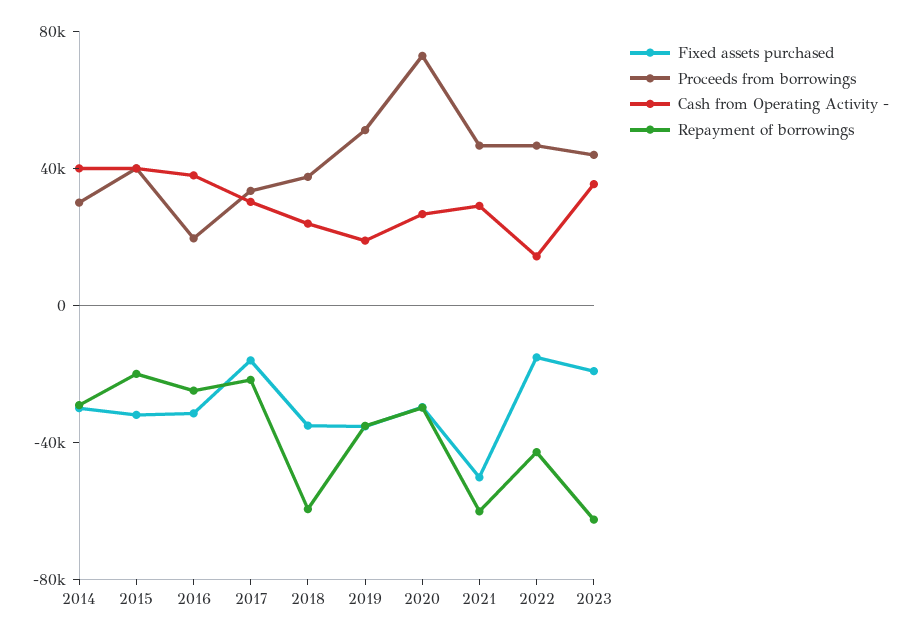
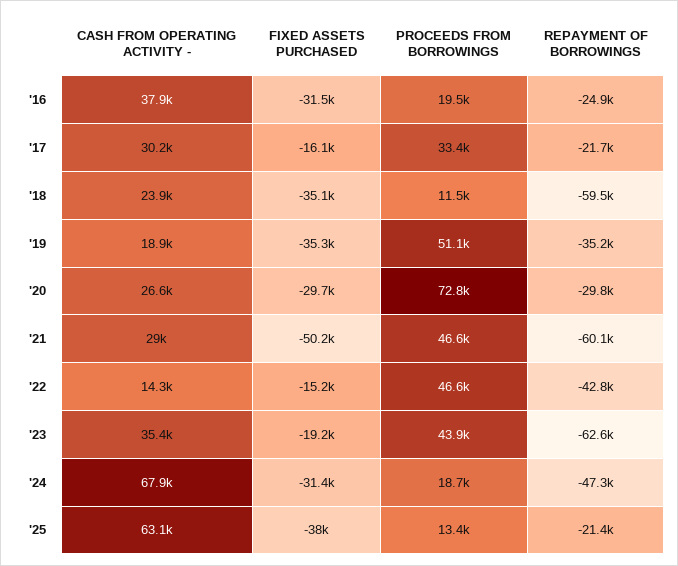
Fixed assets purchased, 2014: -30000 -> none
Proceeds from borrowings, 2014: 30000 -> none
Cash from Operating Activity -, 2014: 40000 -> none
Repayment of borrowings, 2014: -30000 -> none
Fixed assets purchased, 2015: -30000 -> none
Proceeds from borrowings, 2015: 40000 -> none
Cash from Operating Activity -, 2015: 40000 -> none
Repayment of borrowings, 2015: -20000 -> none
Proceeds from borrowings, 2018: 40000 -> 11500
Cash from Operating Activity -, '24: none -> 67900
Fixed assets purchased, '24: none -> -31400
Proceeds from borrowings, '24: none -> 18700
Repayment of borrowings, '24: none -> -47300
Cash from Operating Activity -, '25: none -> 63100
Fixed assets purchased, '25: none -> -38000
Proceeds from borrowings, '25: none -> 13400
Repayment of borrowings, '25: none -> -21400

